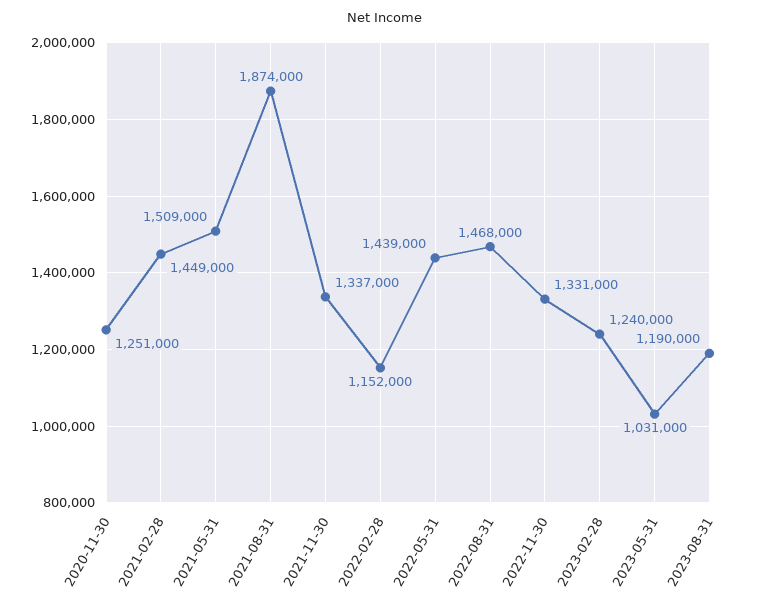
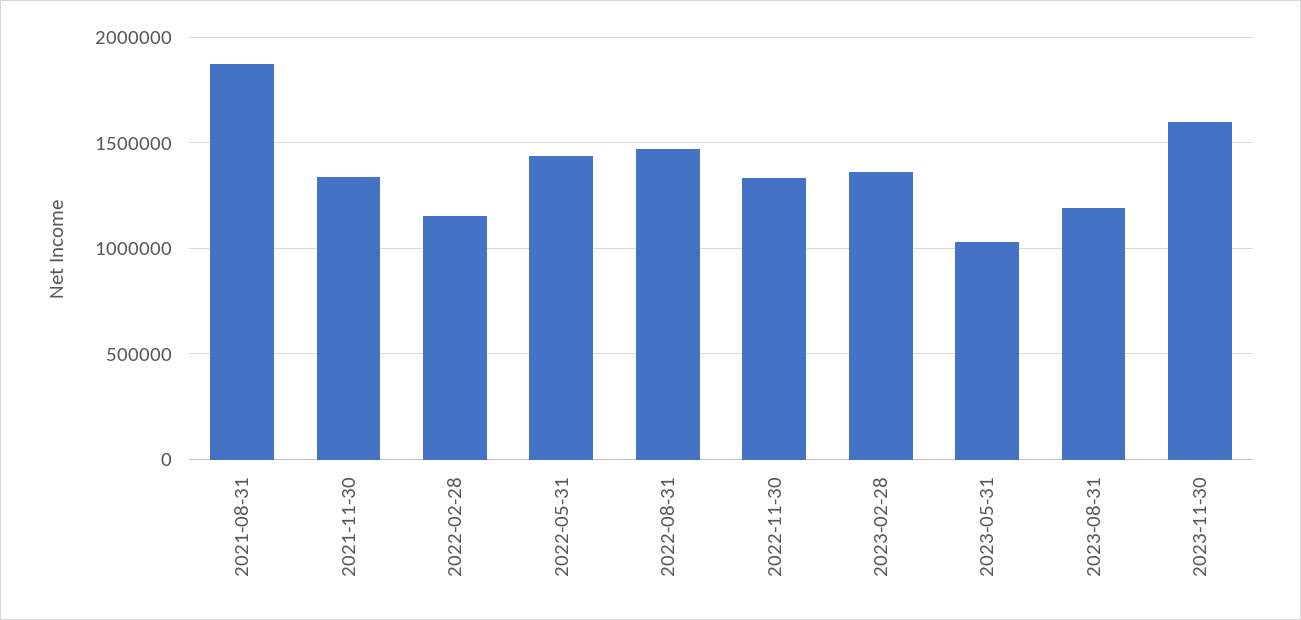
2020-11-30: 1251000 -> none
2021-02-28: 1449000 -> none
2021-05-31: 1509000 -> none
2023-02-28: 1240000 -> 1350000
2023-11-30: none -> 1600000

